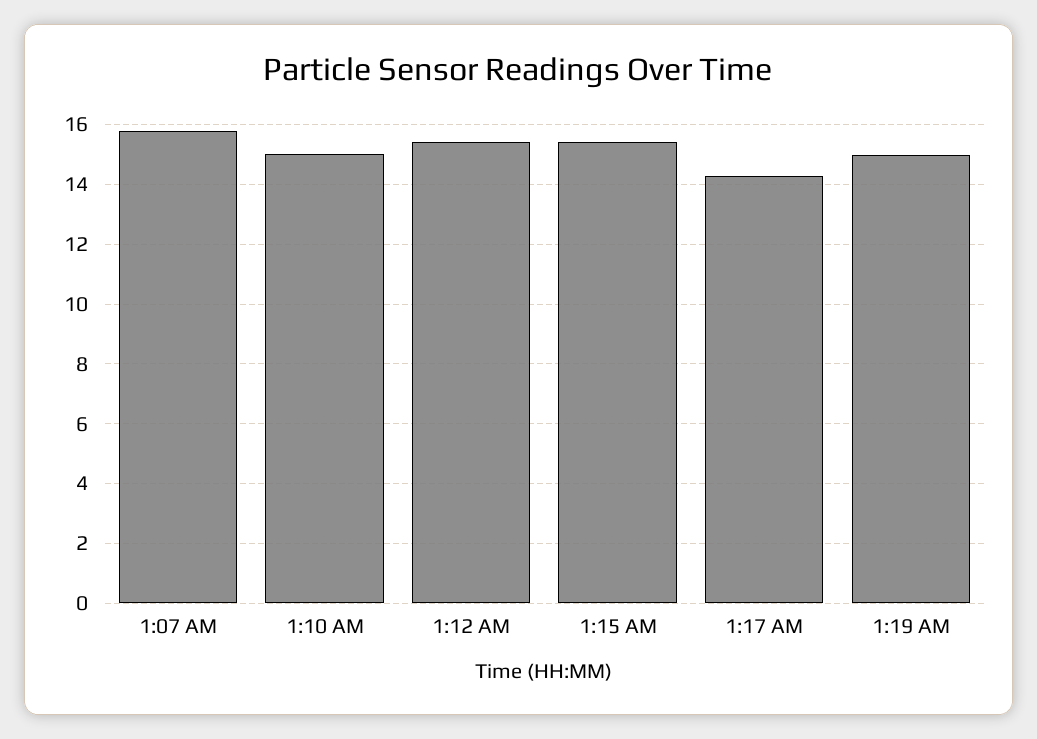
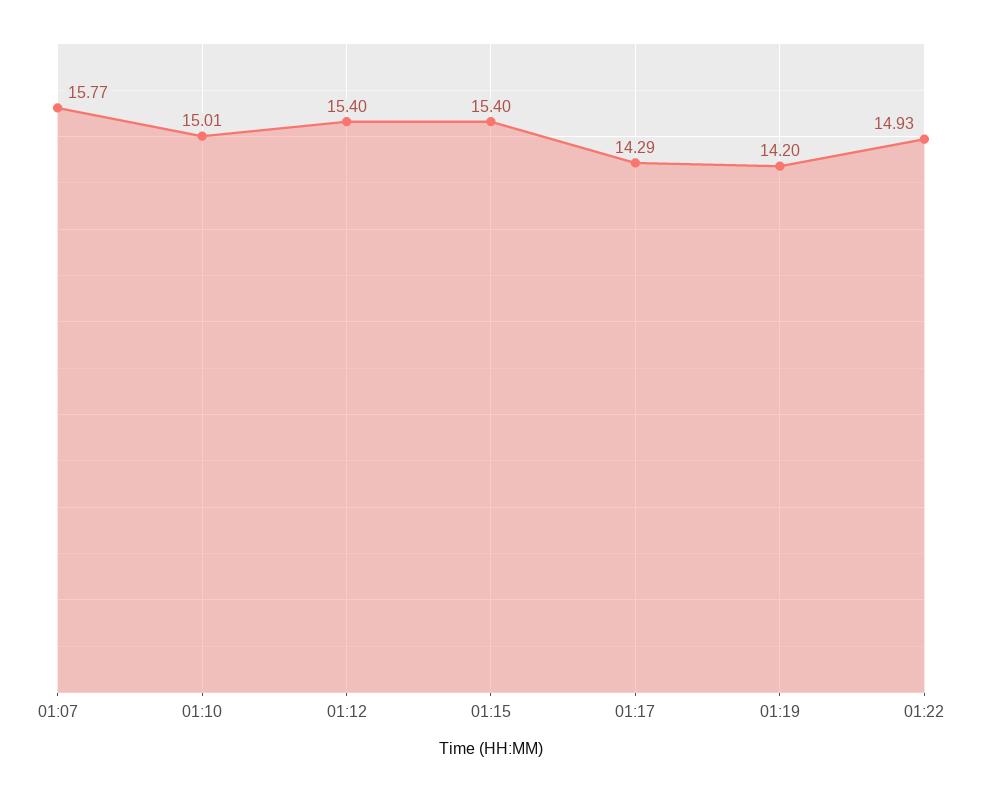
1:19 AM: 15 -> 14.2
01:22: none -> 14.93

